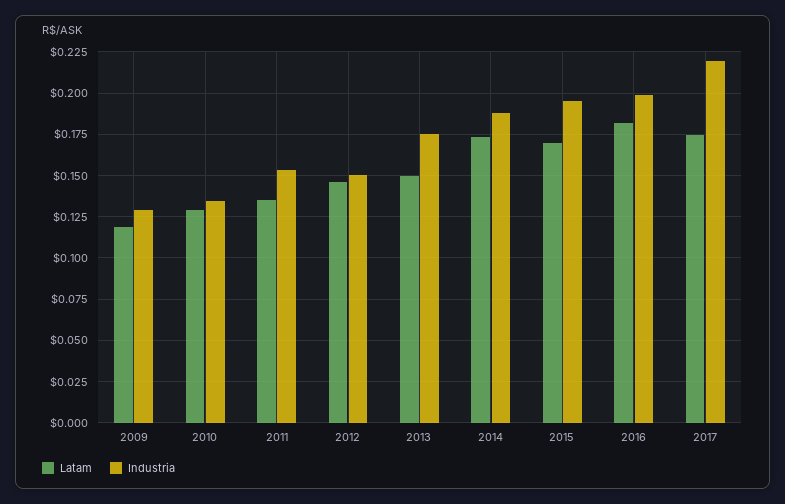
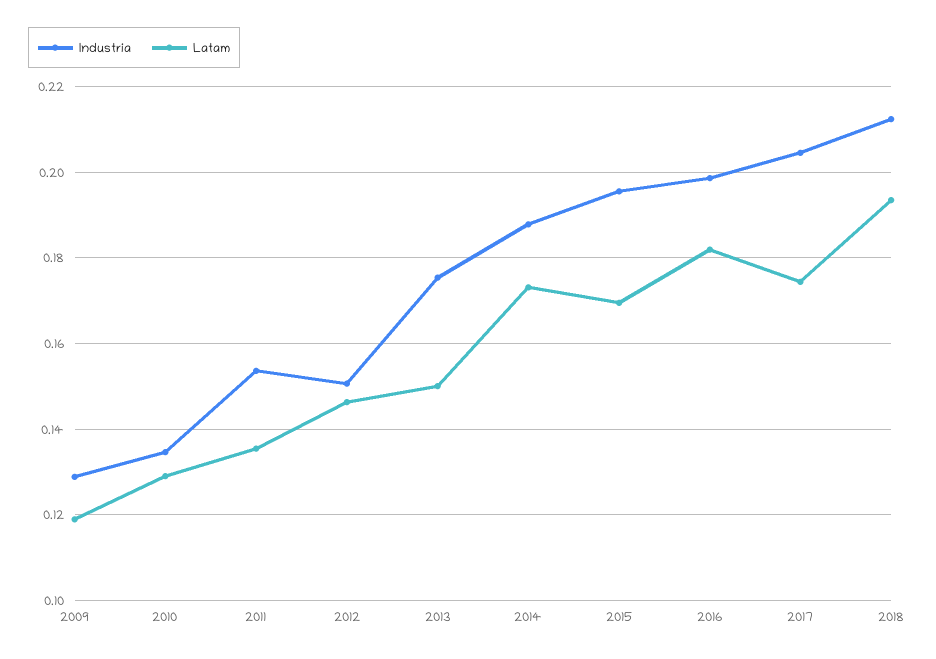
Industria, 2017: 0.22 -> 0.204
Industria, 2018: none -> 0.212
Latam, 2018: none -> 0.194

